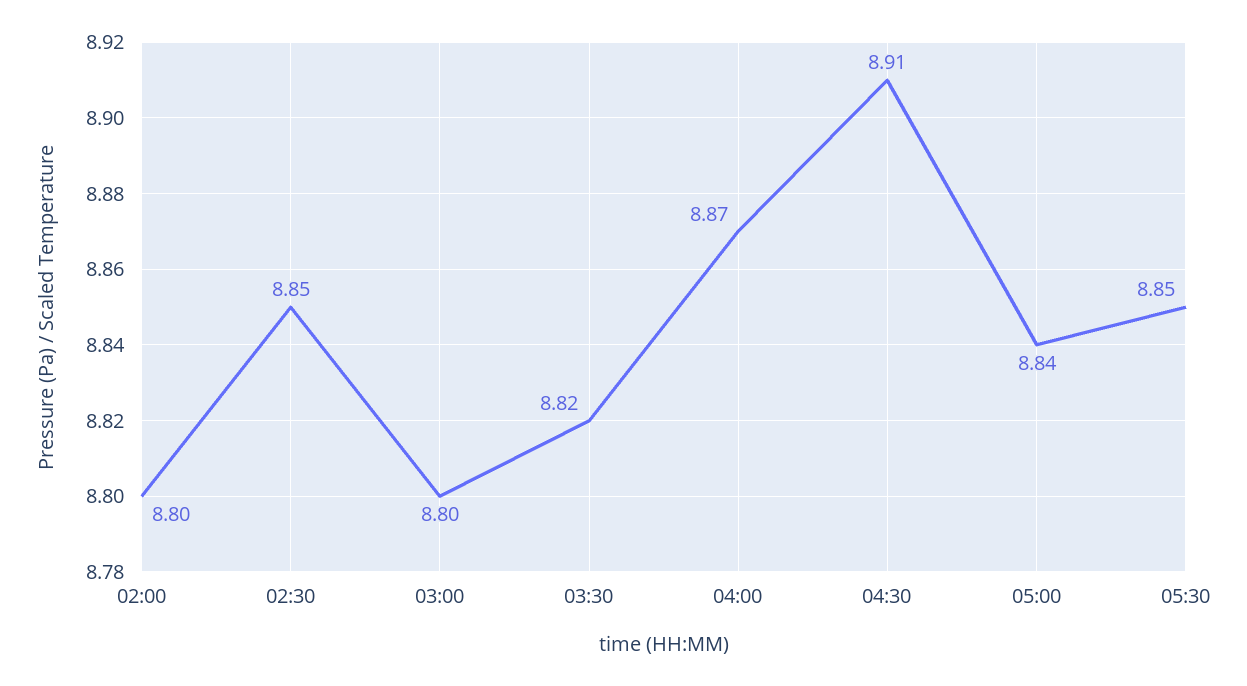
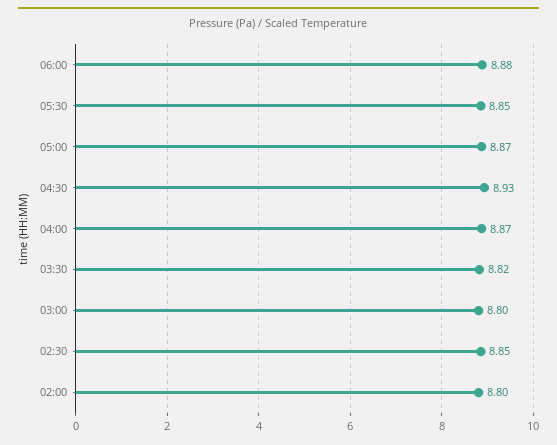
04:30: 8.91 -> 8.93
05:00: 8.84 -> 8.87
06:00: none -> 8.88

